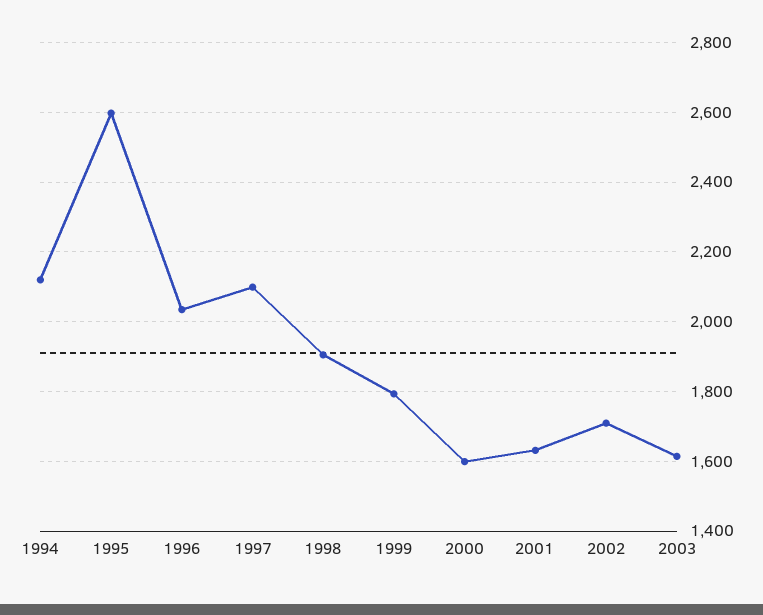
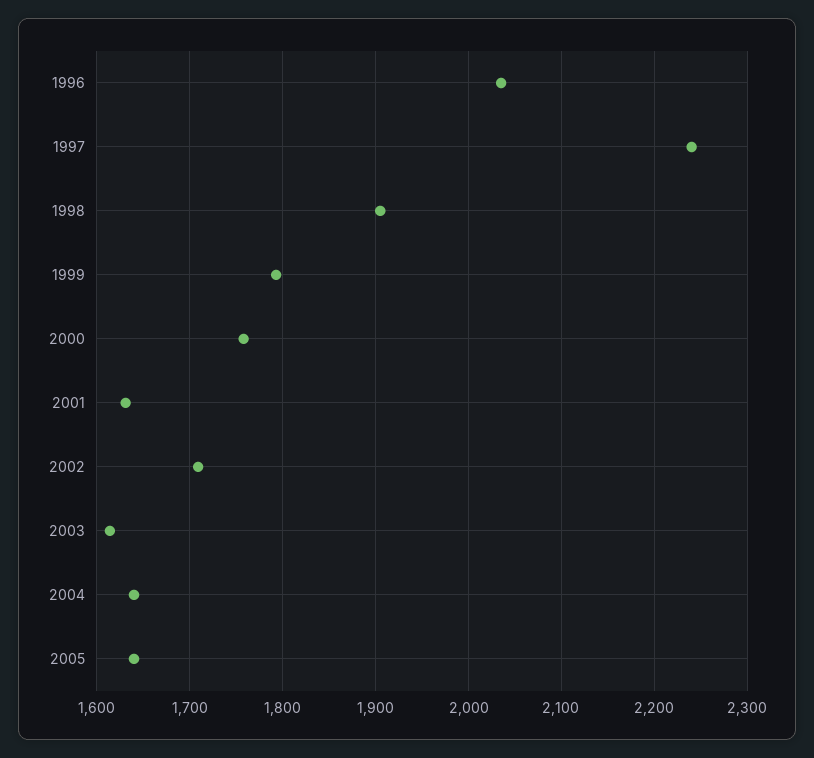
1994: 2120 -> none
1995: 2600 -> none
1997: 2100 -> 2240
2000: 1600 -> 1760
2004: none -> 1640
2005: none -> 1640

